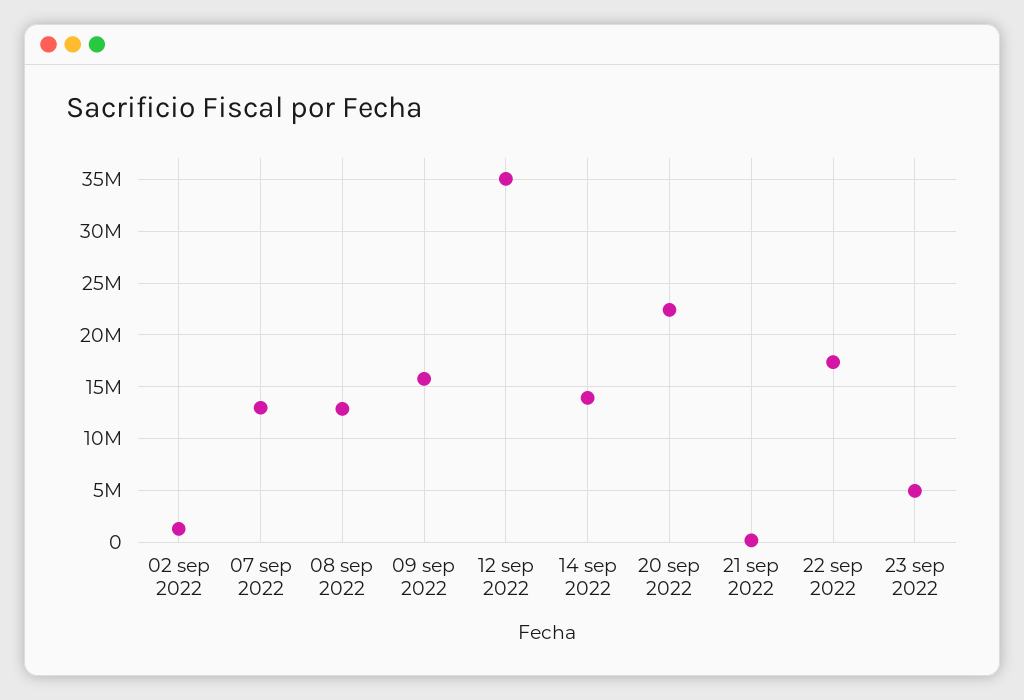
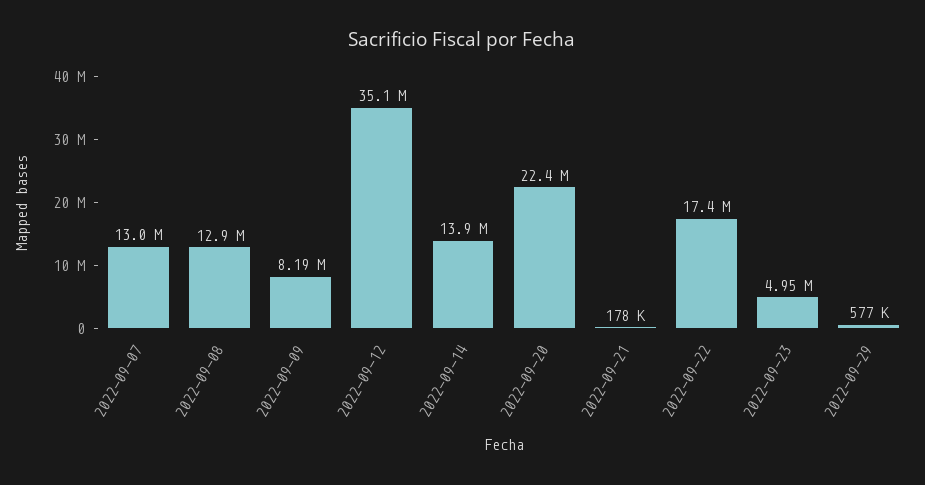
02 sep 2022: 1000000 -> none
09 sep 2022: 16000000 -> 8190000
2022-09-29: none -> 577000

